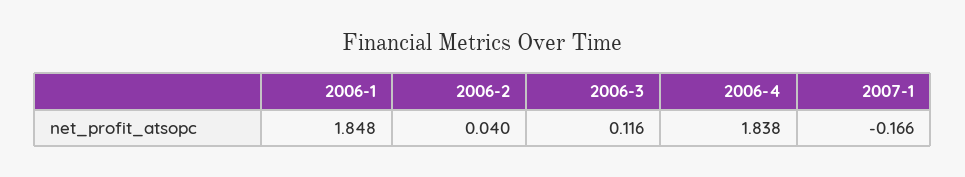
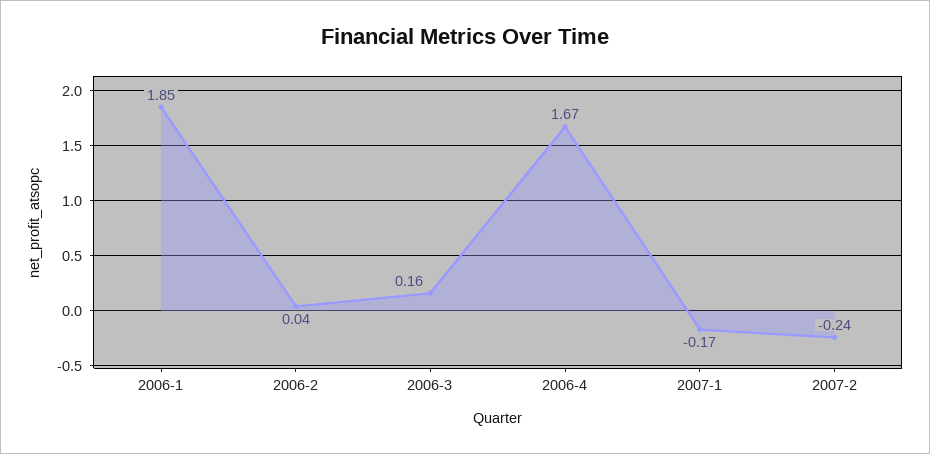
2006-3: 0.116 -> 0.16
2006-4: 1.838 -> 1.67
2007-2: none -> -0.24

